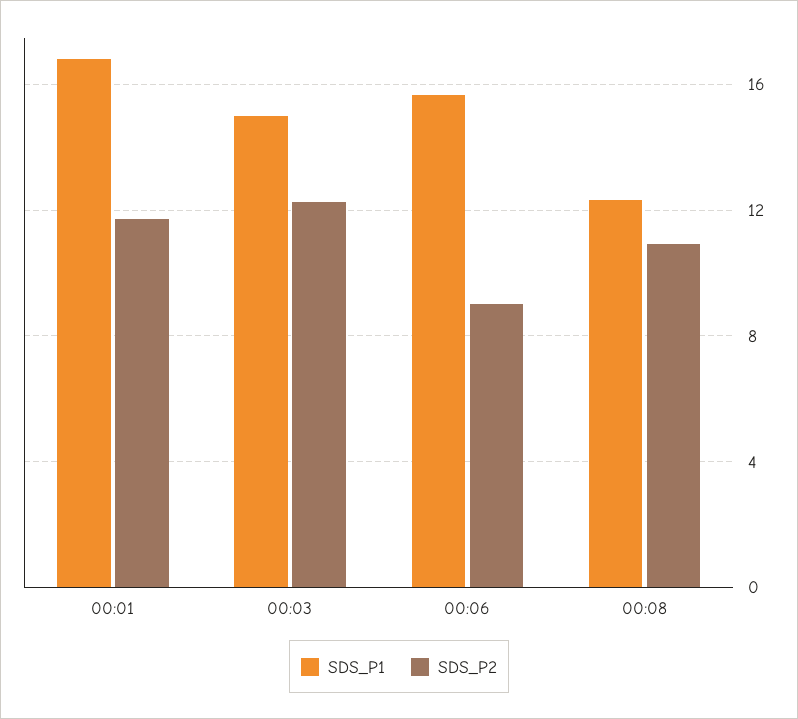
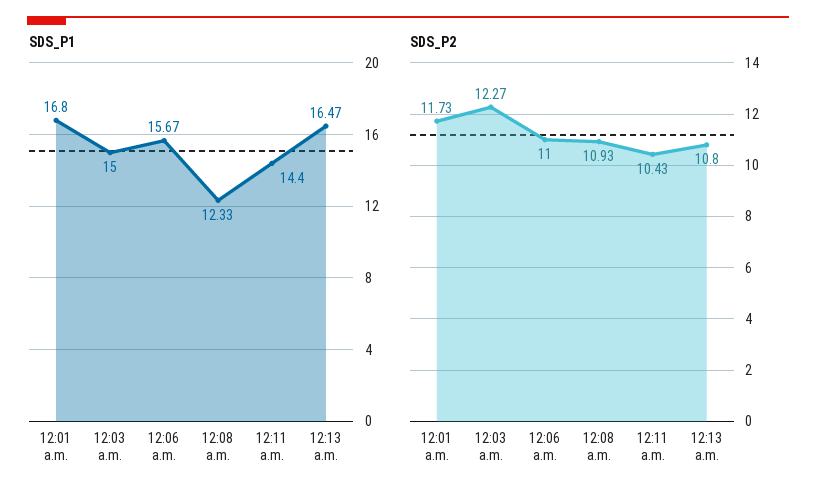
SDS_P2, 00:06: 9 -> 11
SDS_P1, 12:11 a.m.: none -> 14.4
SDS_P1, 12:13 a.m.: none -> 16.47
SDS_P2, 12:11 a.m.: none -> 10.43
SDS_P2, 12:13 a.m.: none -> 10.8

